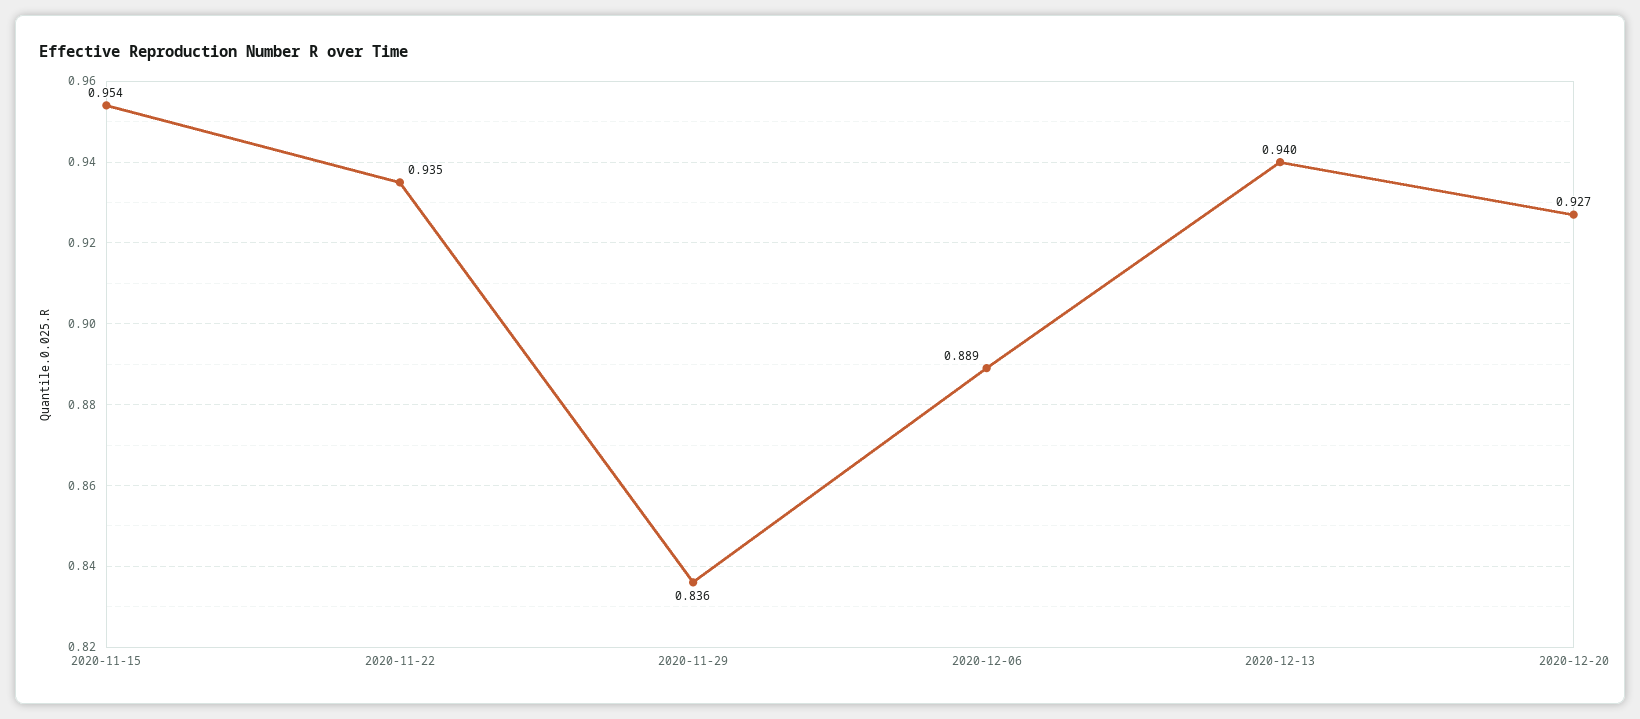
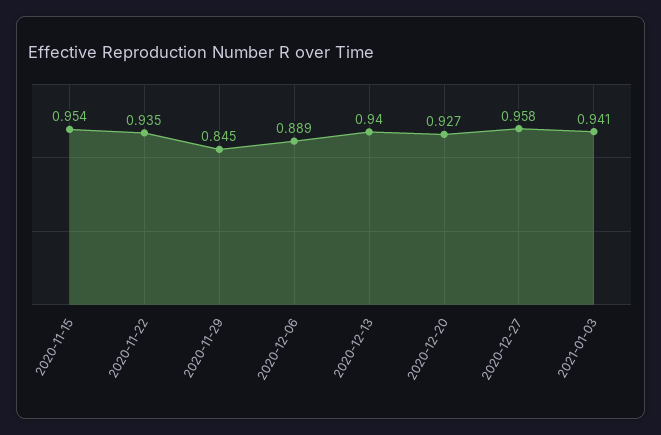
2020-11-29: 0.836 -> 0.845
2020-12-27: none -> 0.958
2021-01-03: none -> 0.941

